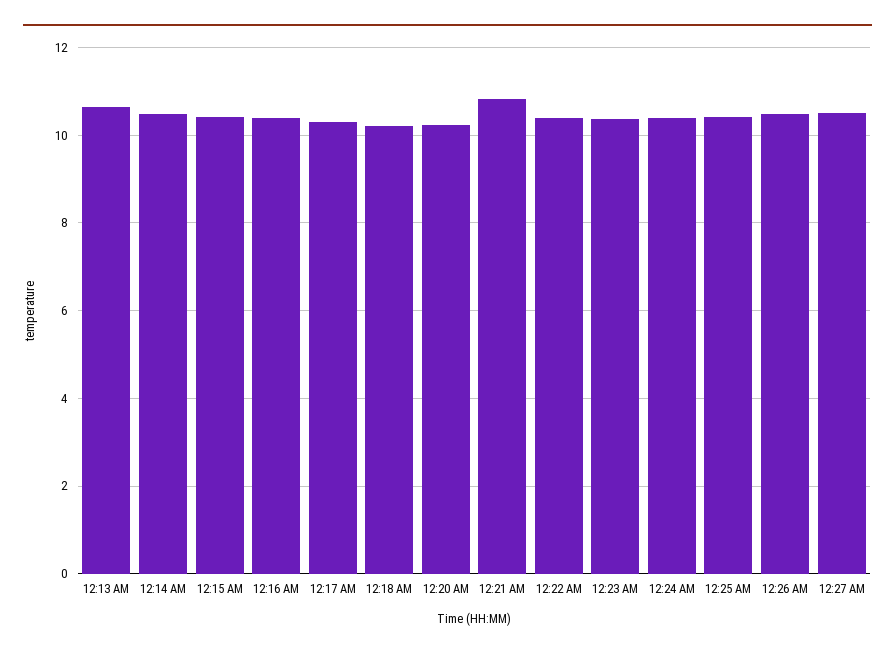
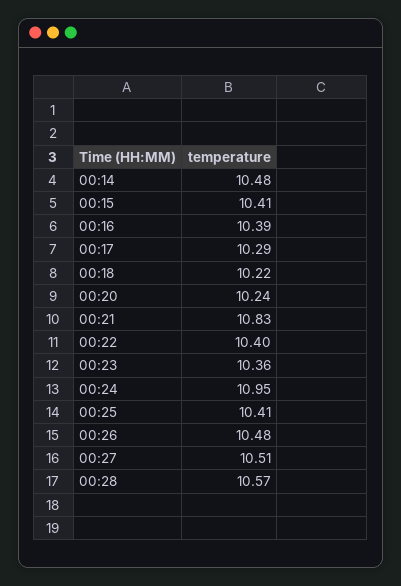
12:13 AM: 10.6 -> none
12:24 AM: 10.4 -> 10.95
00:28: none -> 10.57

